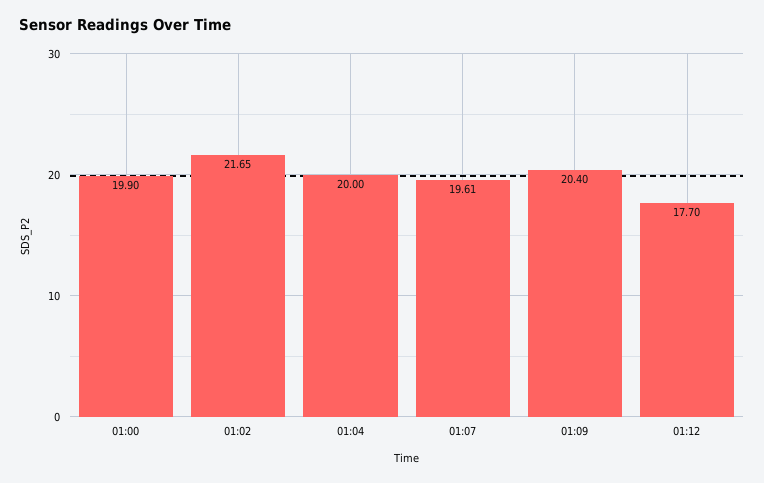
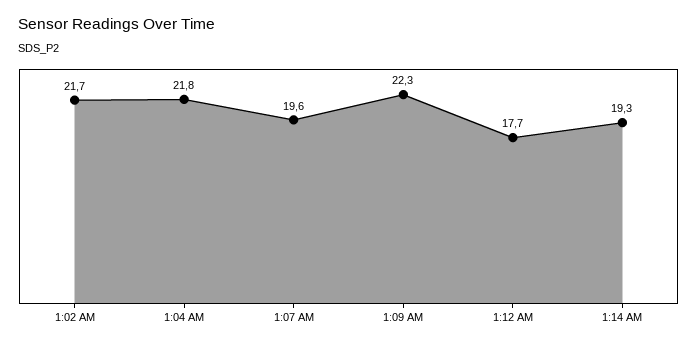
01:00: 19.9 -> none
01:04: 20 -> 21.8
01:09: 20.4 -> 22.3
1:14 AM: none -> 19.3

